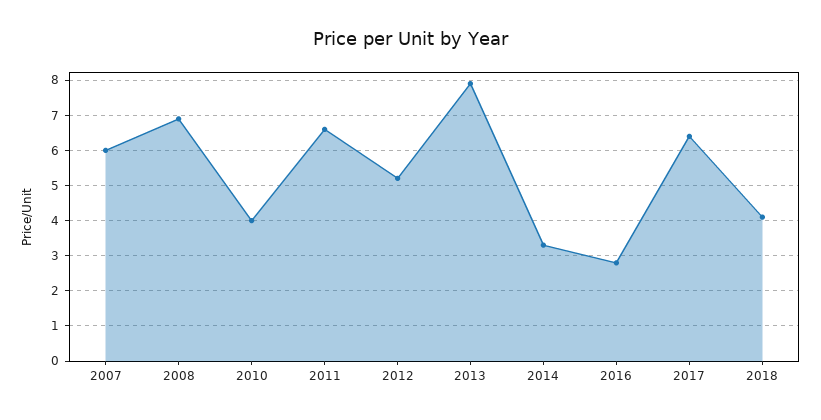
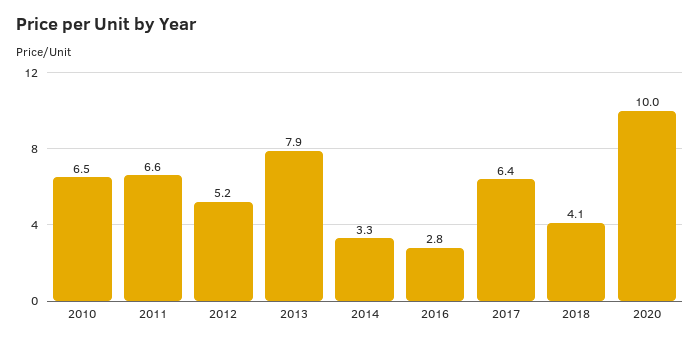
2007: 6 -> none
2008: 7 -> none
2010: 4 -> 6.5
2020: none -> 10

